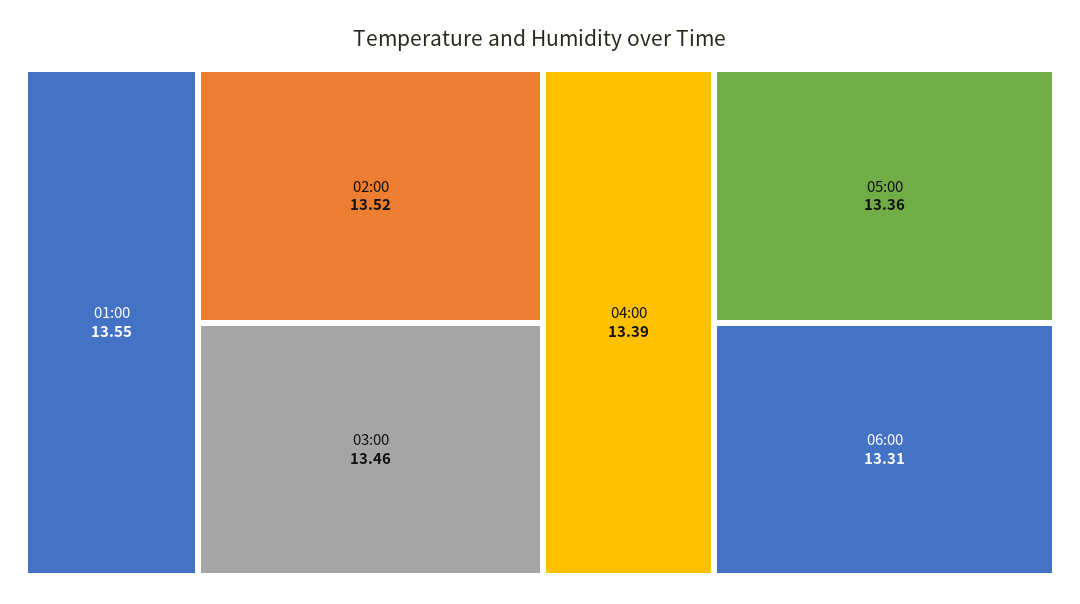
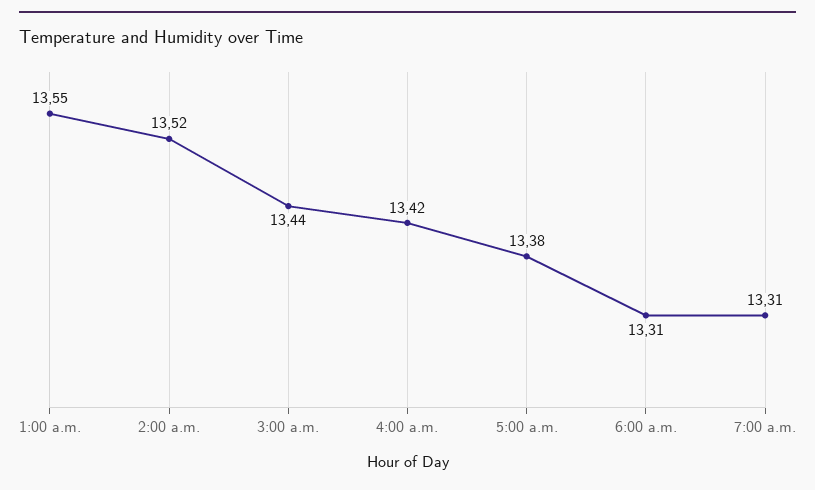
03:00: 13.46 -> 13.44
04:00: 13.39 -> 13.42
05:00: 13.36 -> 13.38
7:00 a.m.: none -> 13.31

